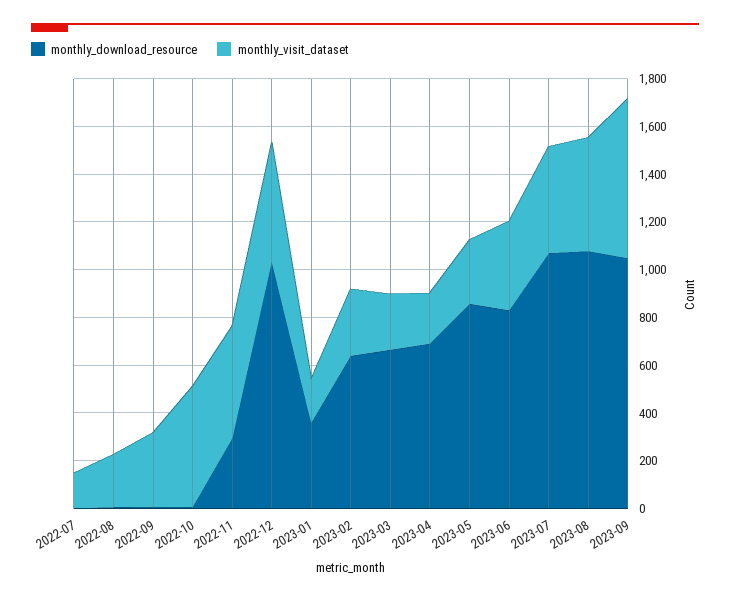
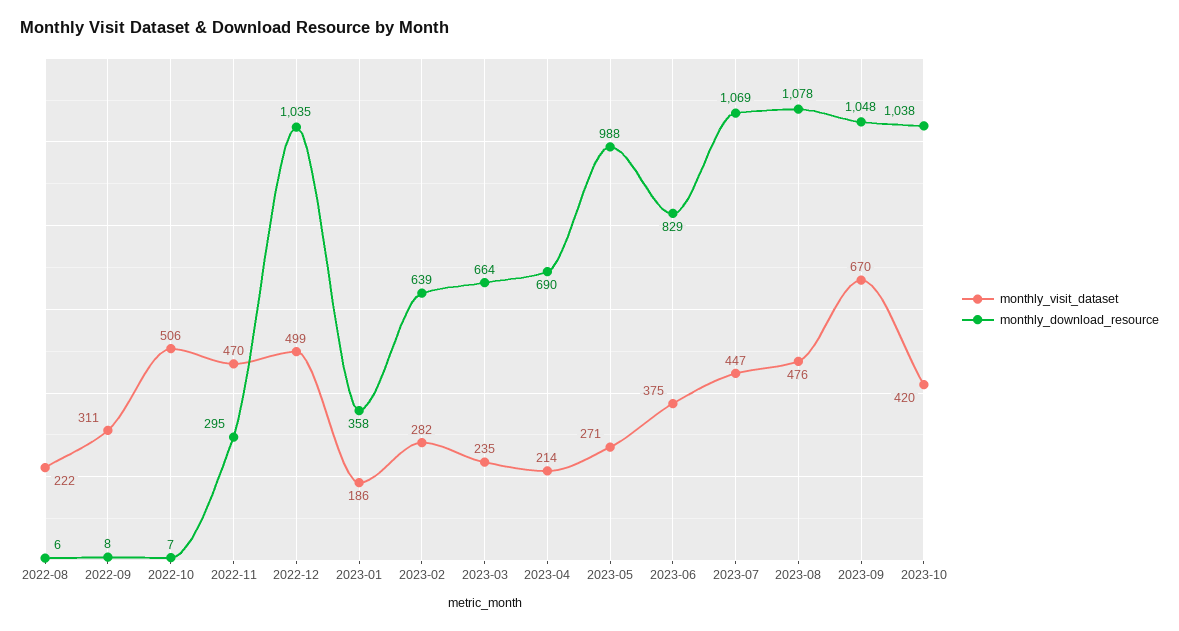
monthly_download_resource, 2022-07: 0 -> none
monthly_visit_dataset, 2022-07: 150 -> none
monthly_download_resource, 2023-05: 850 -> 988
monthly_visit_dataset, 2023-10: none -> 420
monthly_download_resource, 2023-10: none -> 1038

